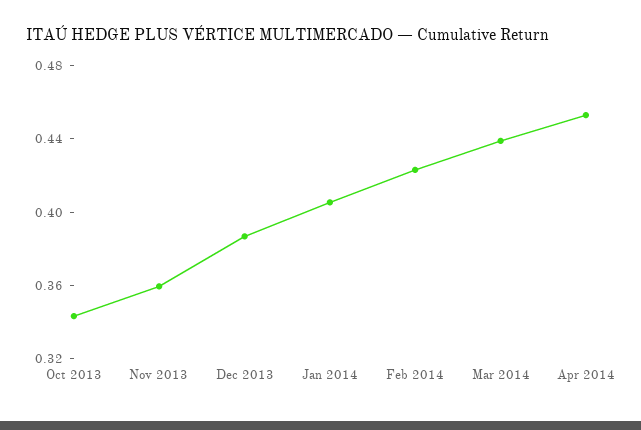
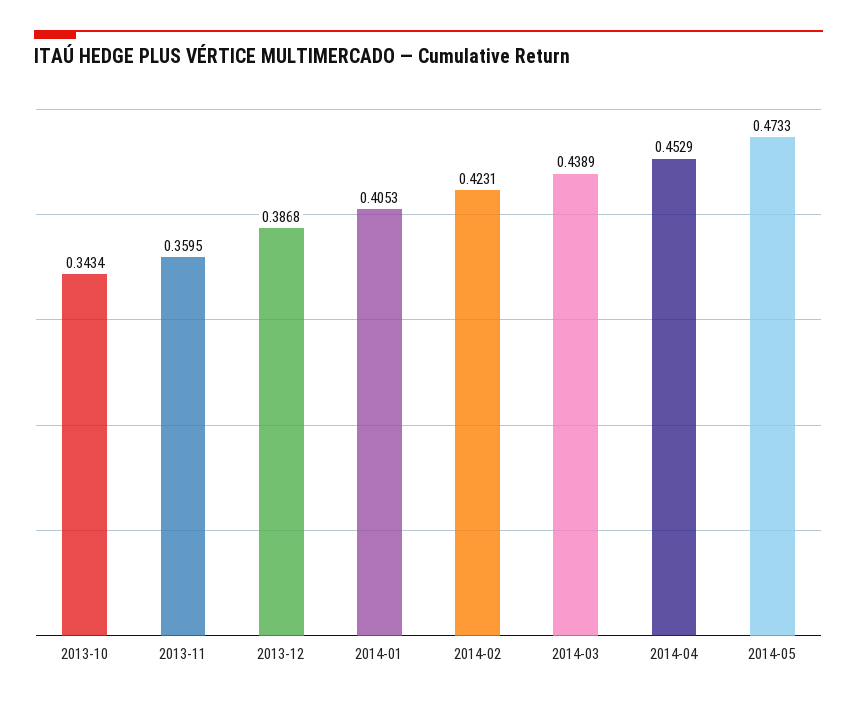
2014-05: none -> 0.4733

